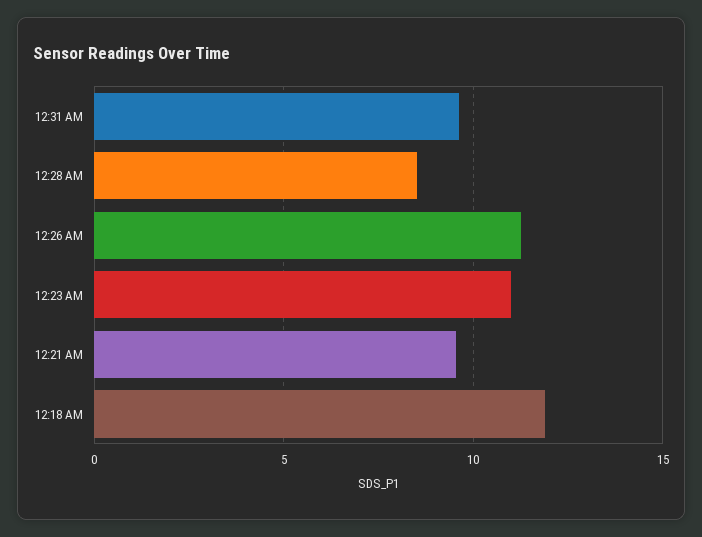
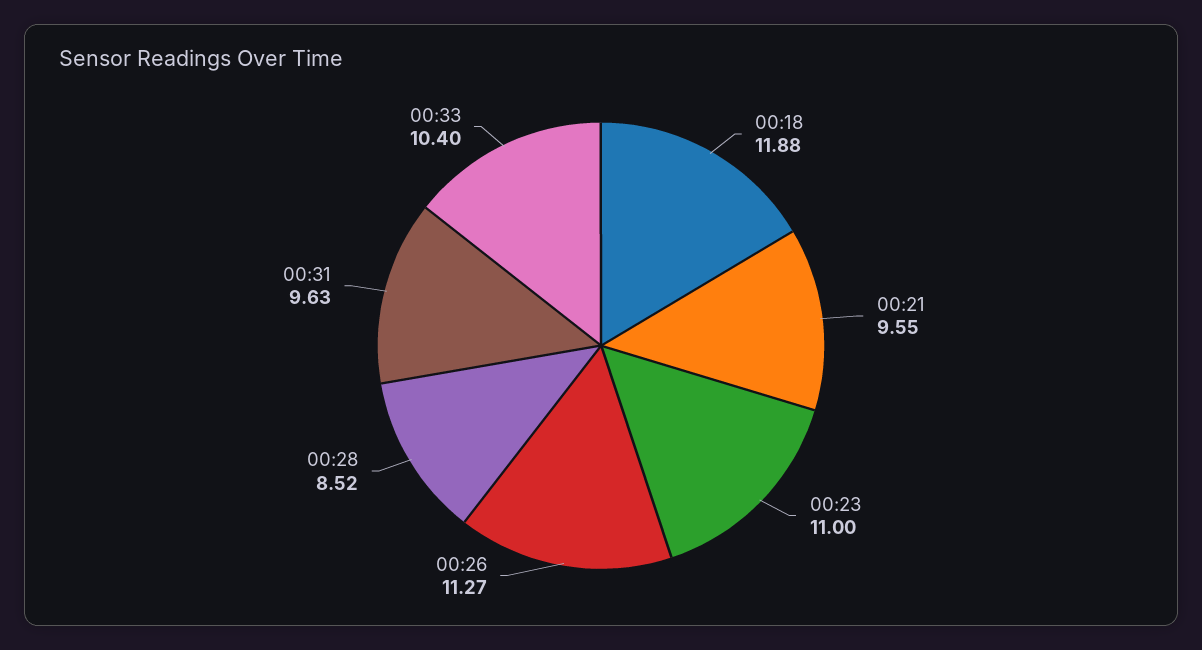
00:33: none -> 10.4

